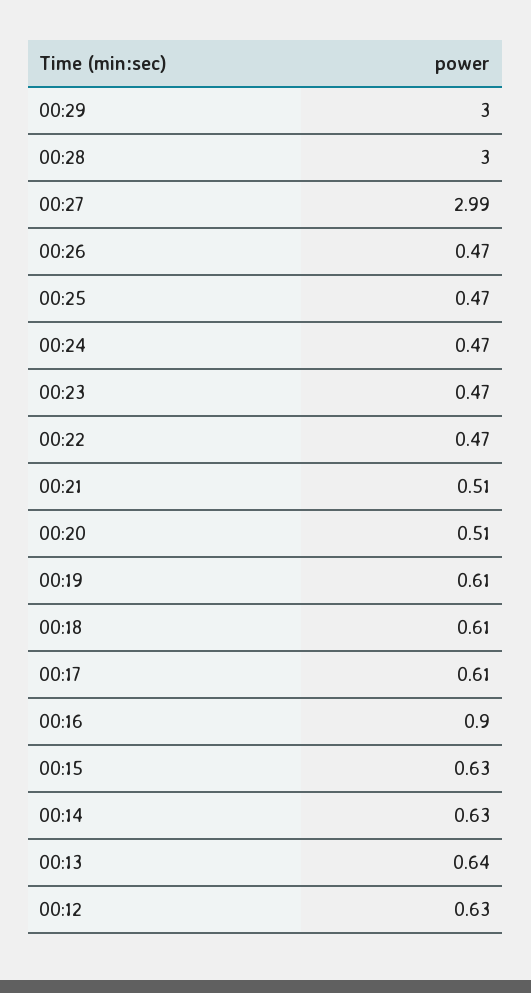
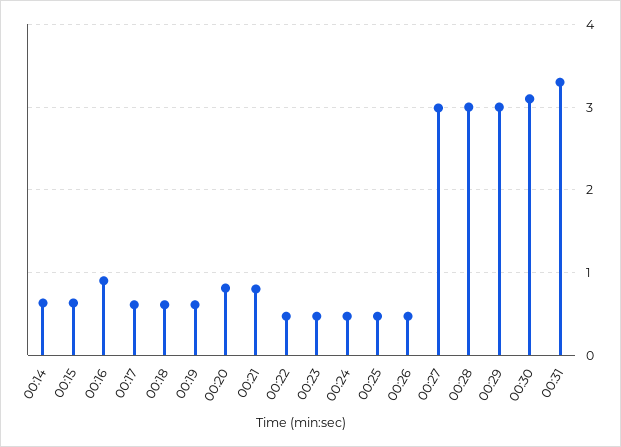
00:21: 0.51 -> 0.8
00:20: 0.51 -> 0.8
00:13: 0.64 -> none
00:12: 0.63 -> none
00:30: none -> 3.1
00:31: none -> 3.3

